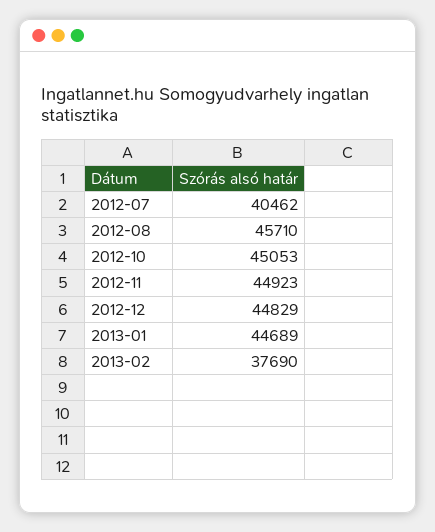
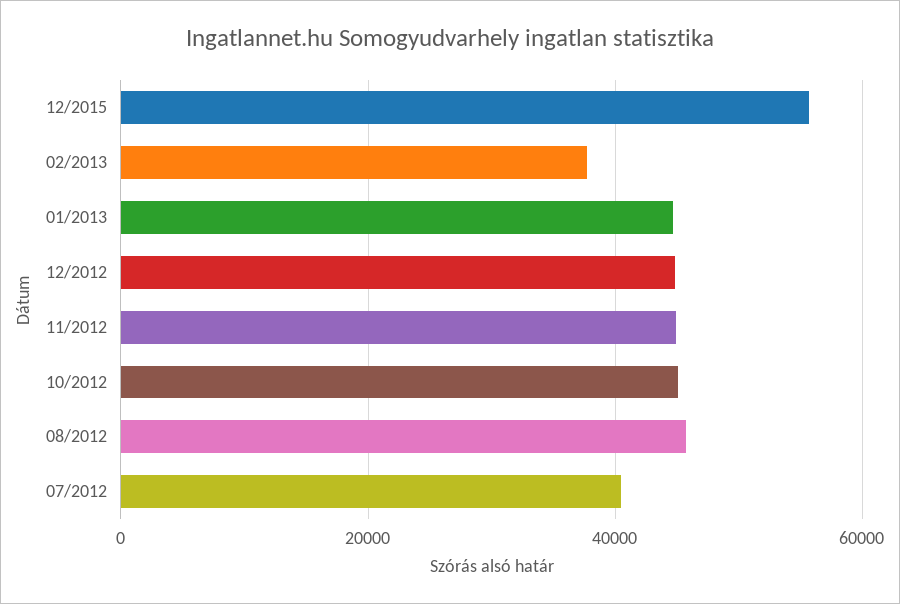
12/2015: none -> 56000

